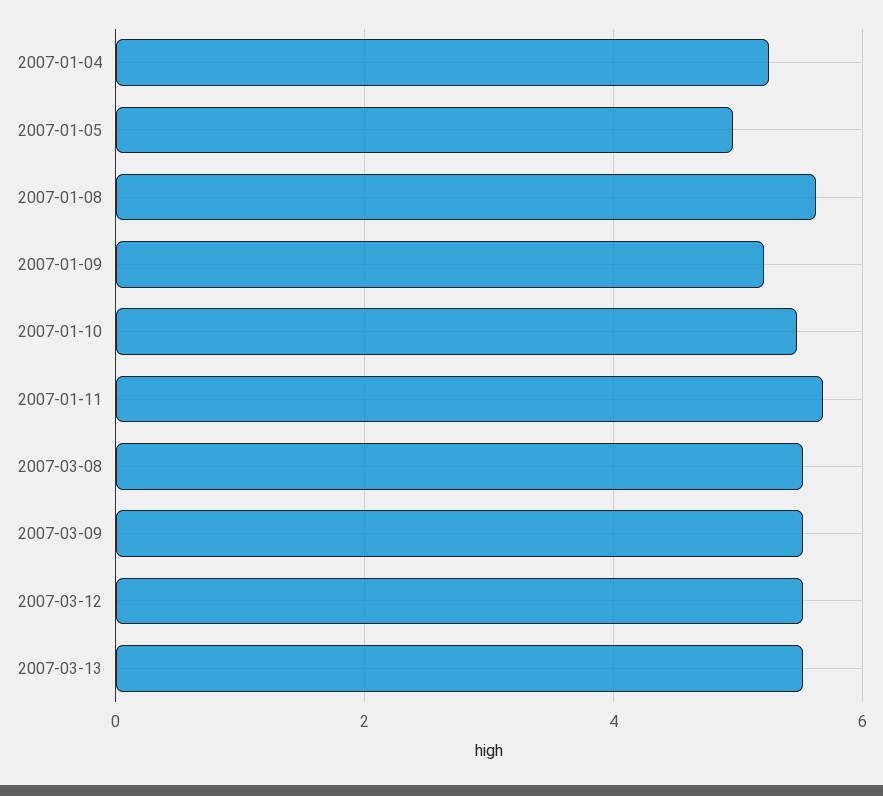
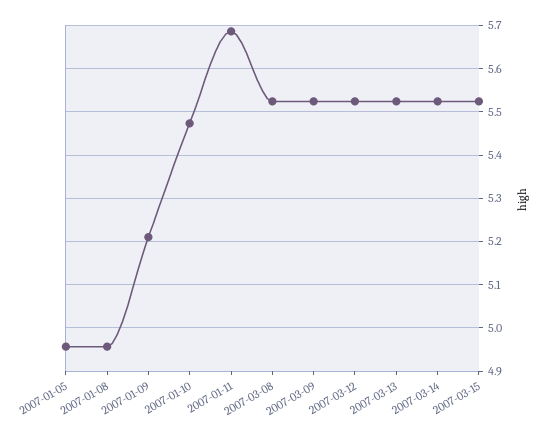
2007-01-04: 5.2 -> none
2007-01-08: 5.6 -> 4.96
2007-03-14: none -> 5.52
2007-03-15: none -> 5.52

